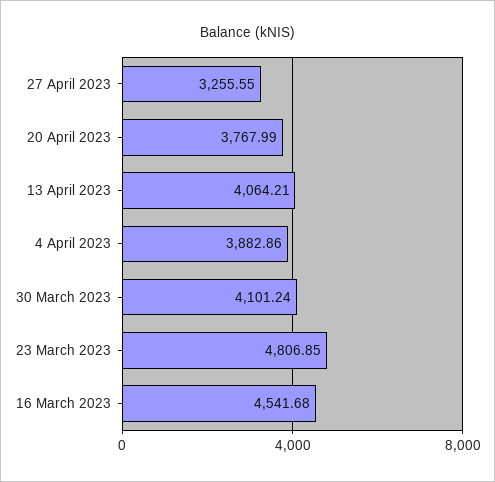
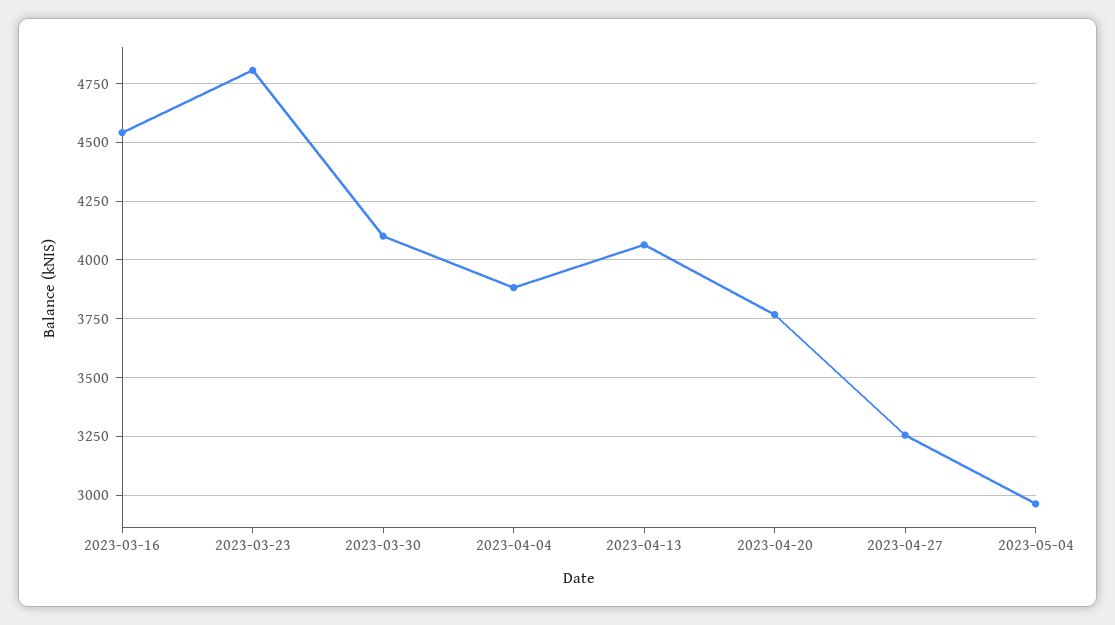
2023-05-04: none -> 2950

